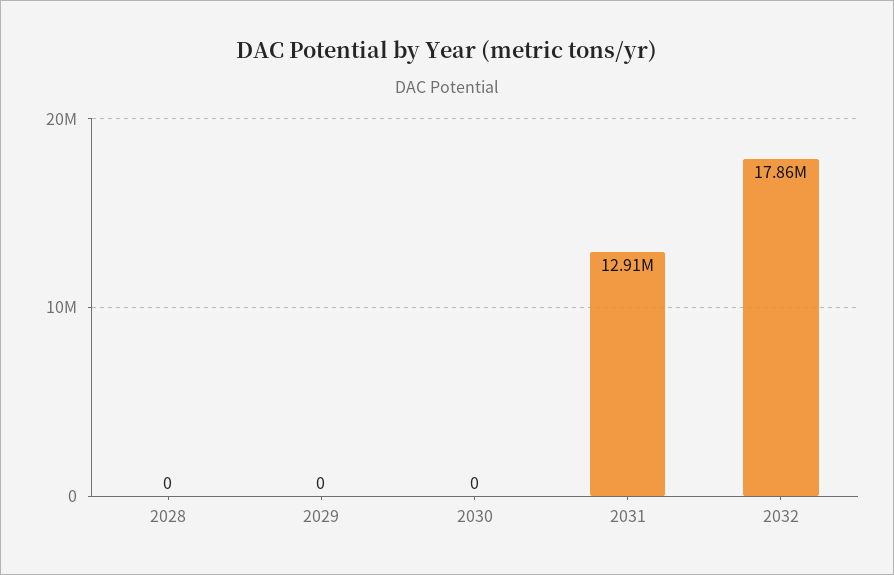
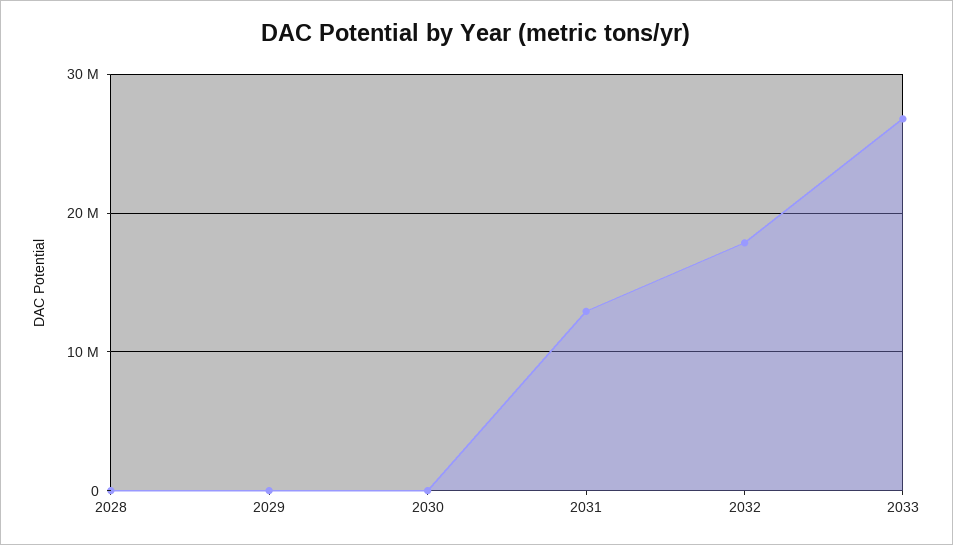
2033: none -> 27000000

